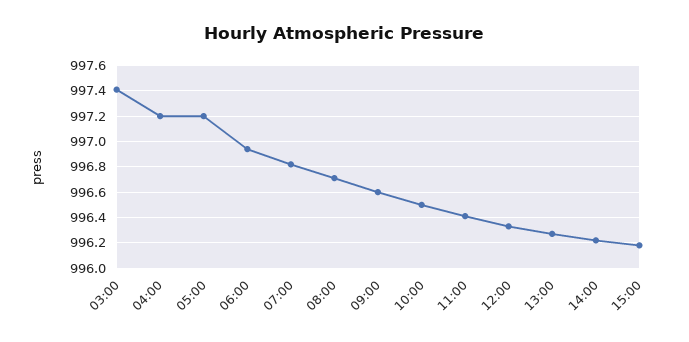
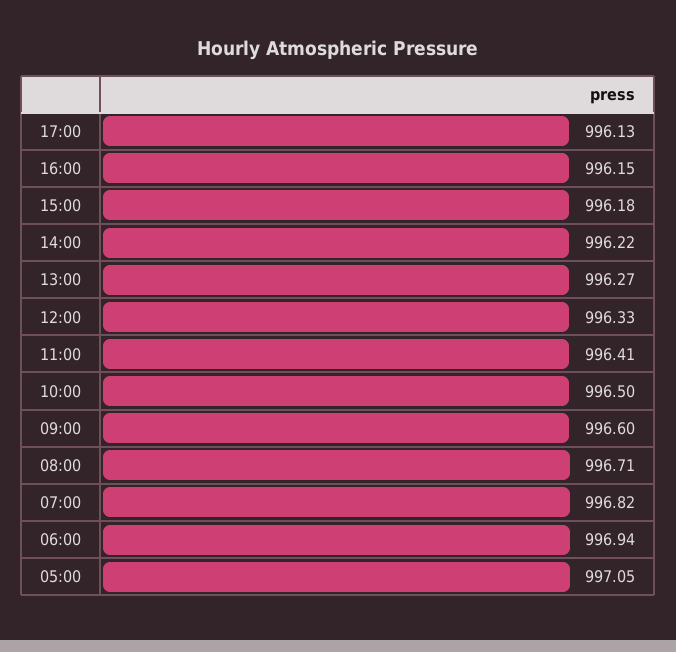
03:00: 997.4 -> none
04:00: 997.2 -> none
05:00: 997.2 -> 997.05
17:00: none -> 996.13
16:00: none -> 996.15

